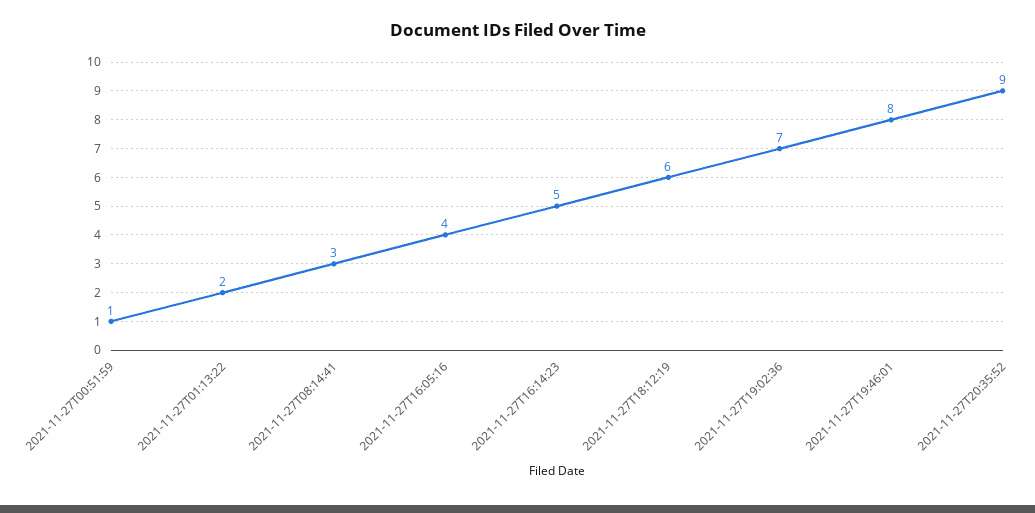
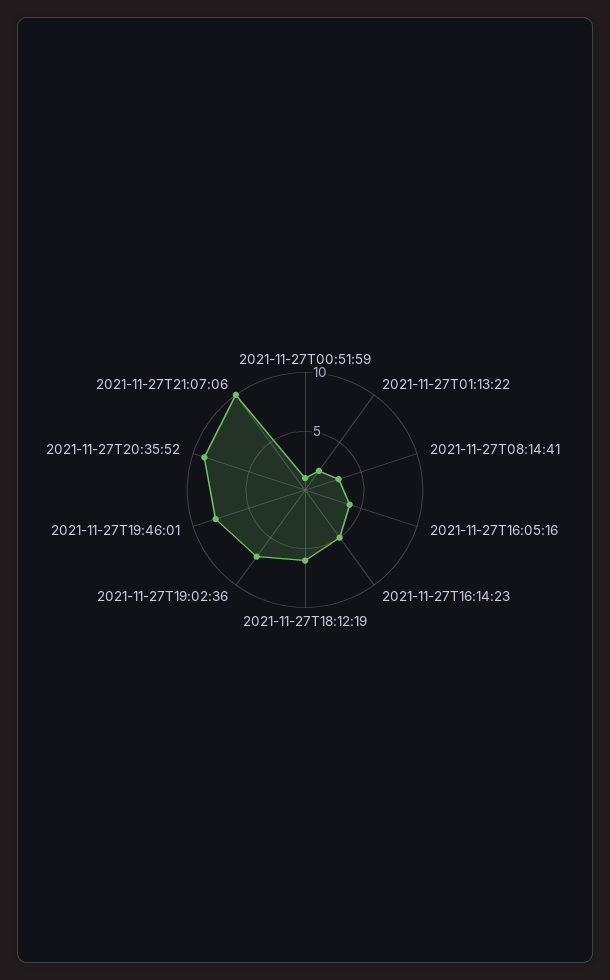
2021-11-27T21:07:06: none -> 10

